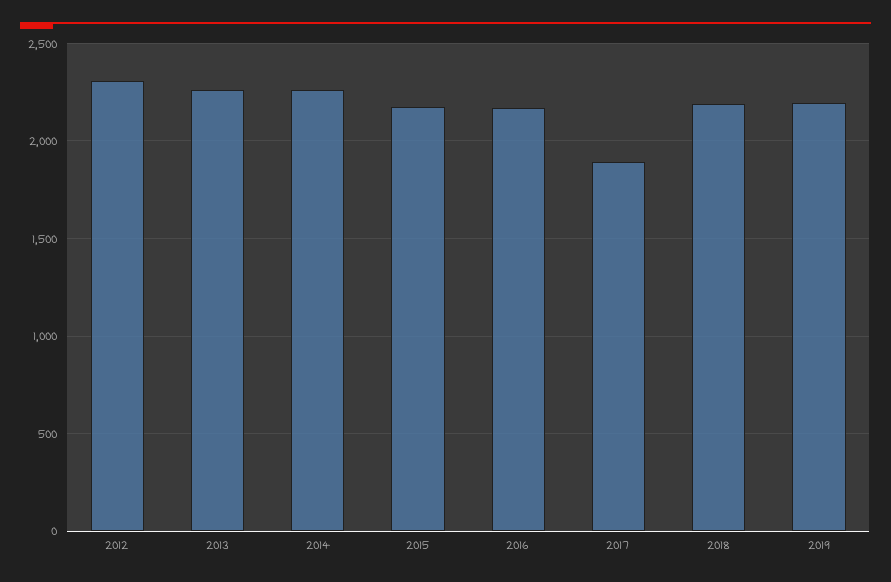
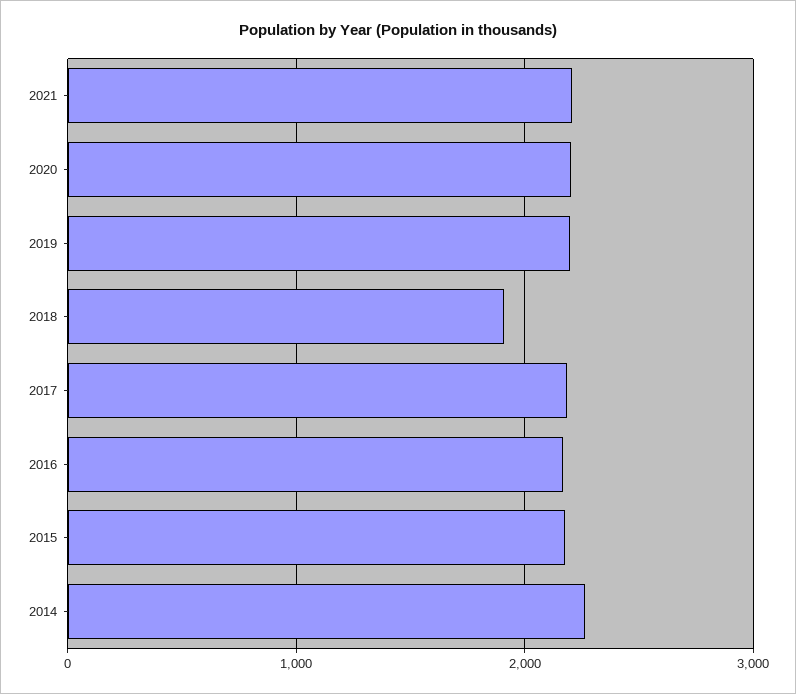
2012: 2300 -> none
2013: 2250 -> none
2017: 1900 -> 2200
2018: 2200 -> 1900
2021: none -> 2200
2020: none -> 2200

